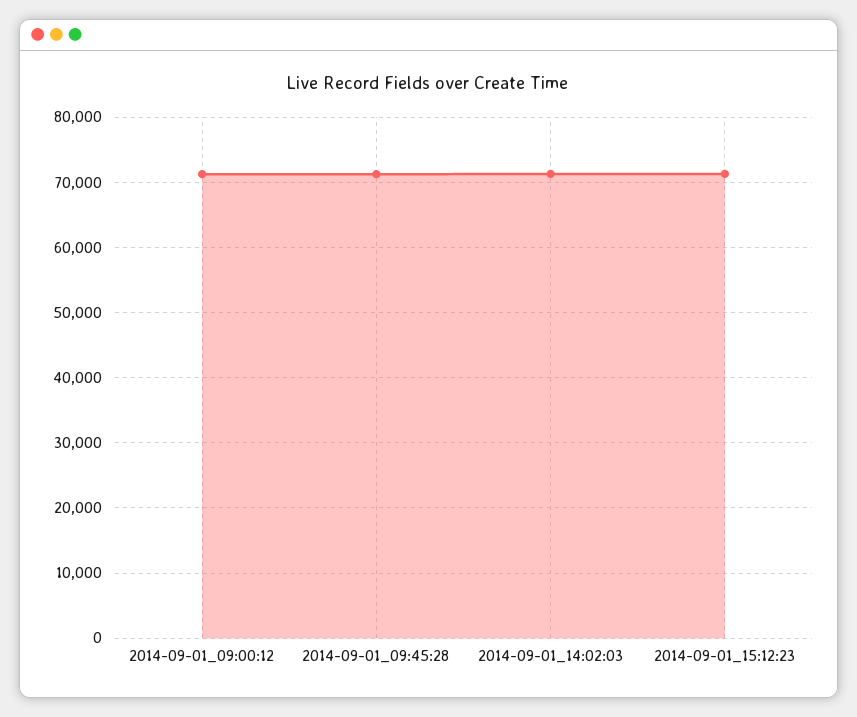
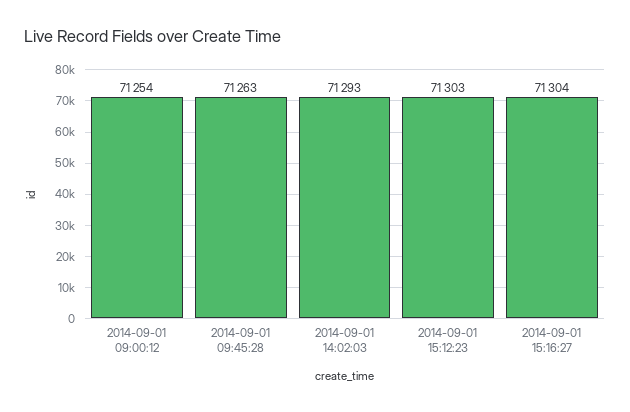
2014-09-01 15:16:27: none -> 71304

